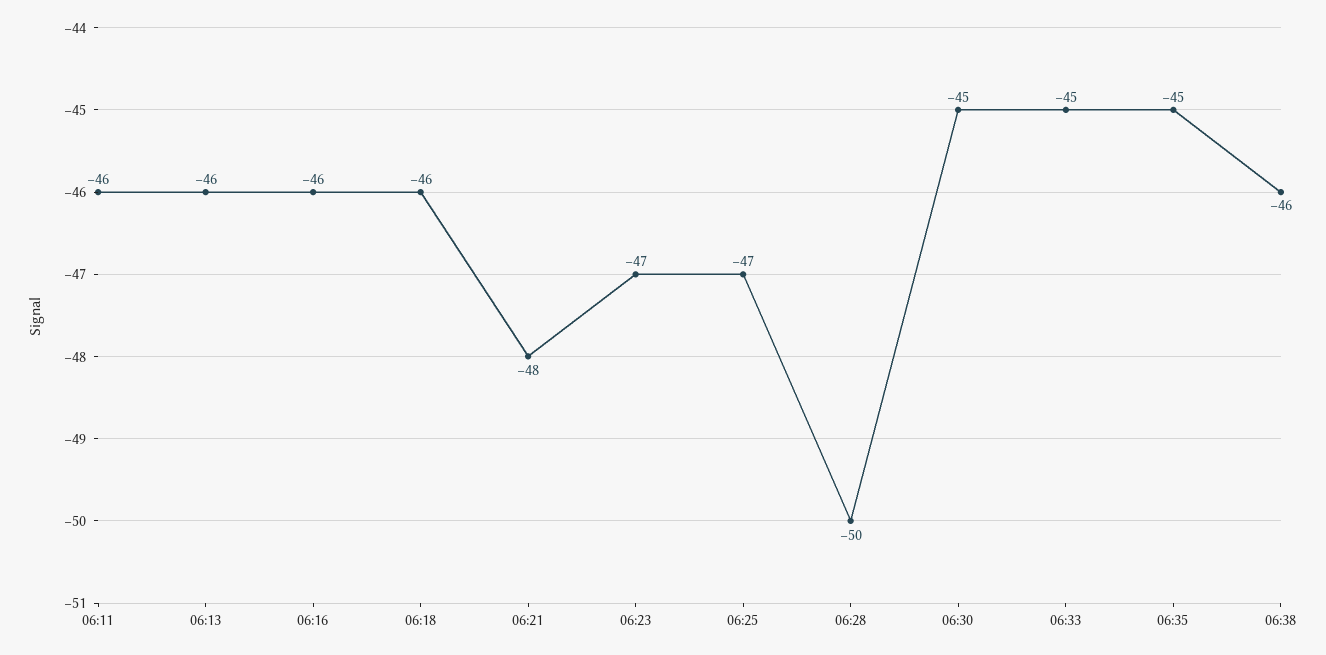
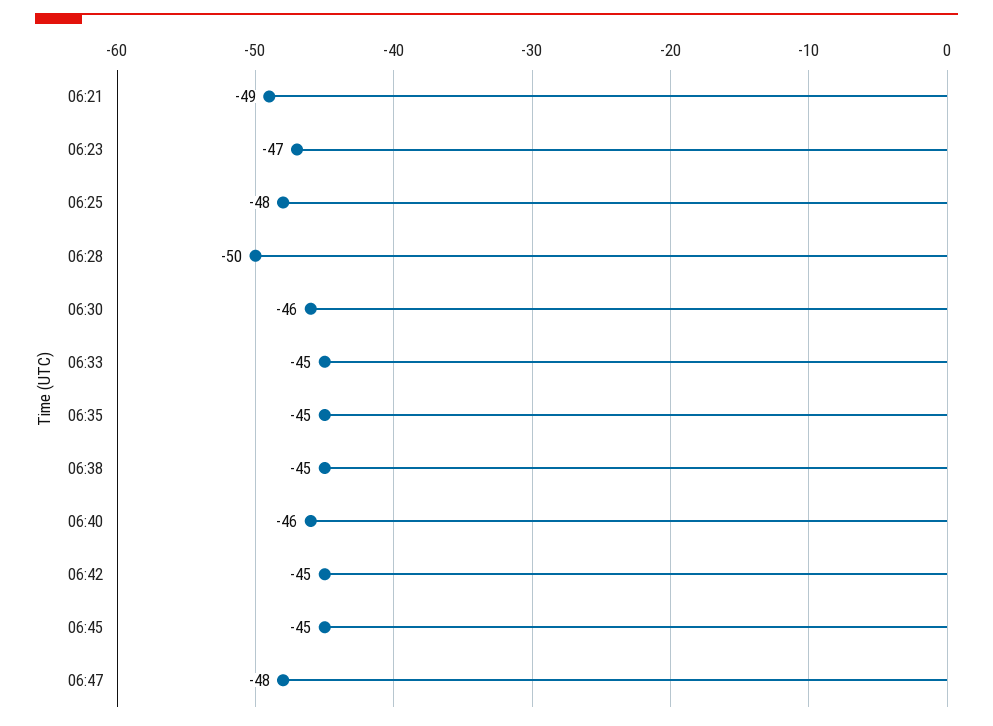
06:11: -46 -> none
06:13: -46 -> none
06:16: -46 -> none
06:18: -46 -> none
06:21: -48 -> -49
06:25: -47 -> -48
06:30: -45 -> -46
06:38: -46 -> -45
06:40: none -> -46
06:42: none -> -45
06:45: none -> -45
06:47: none -> -48

